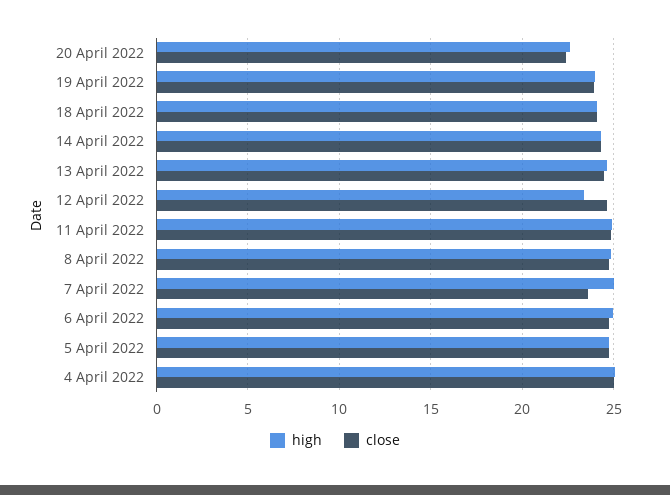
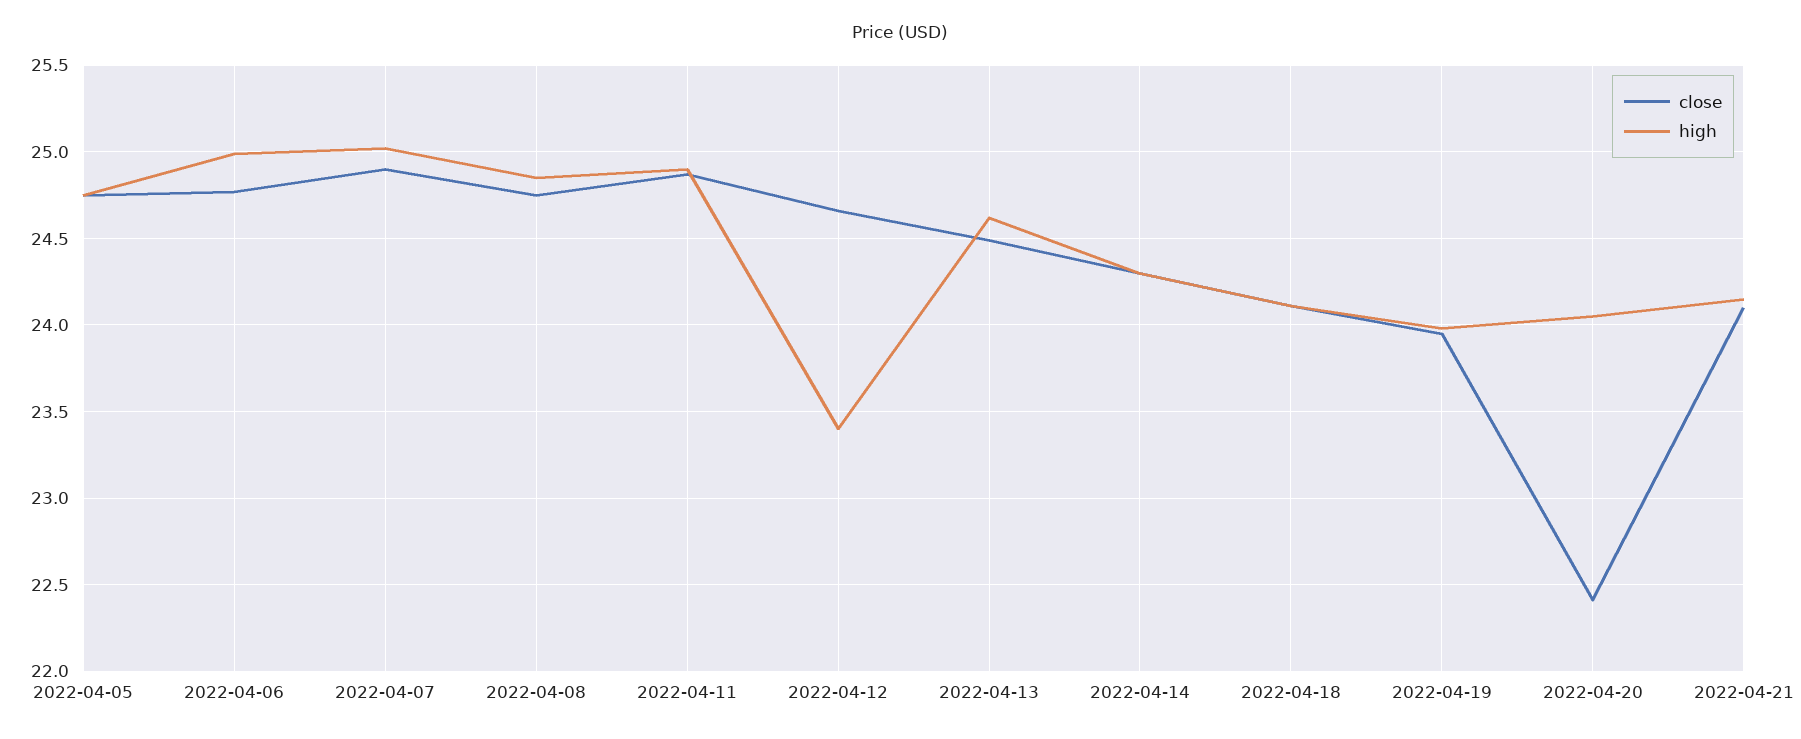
high, 20 April 2022: 22.5 -> 24.05
close, 7 April 2022: 23.5 -> 24.9
high, 4 April 2022: 25 -> none
close, 4 April 2022: 25 -> none
close, 2022-04-21: none -> 24.1
high, 2022-04-21: none -> 24.15

